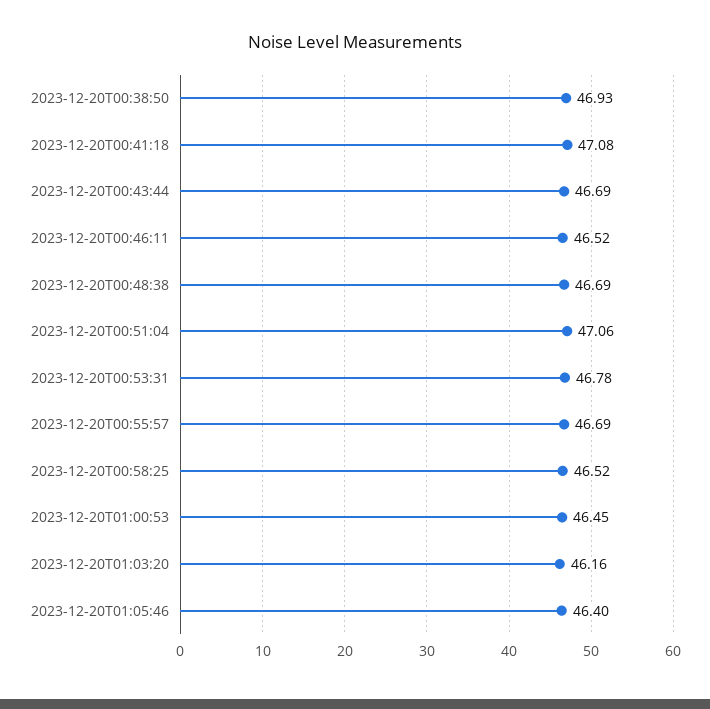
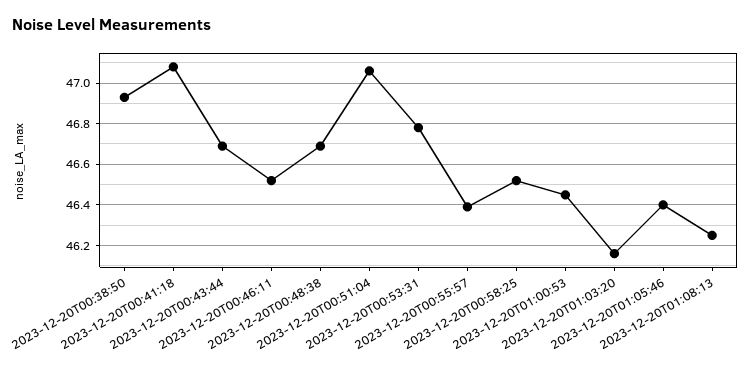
2023-12-20T00:55:57: 46.69 -> 46.4
2023-12-20T01:08:13: none -> 46.25

